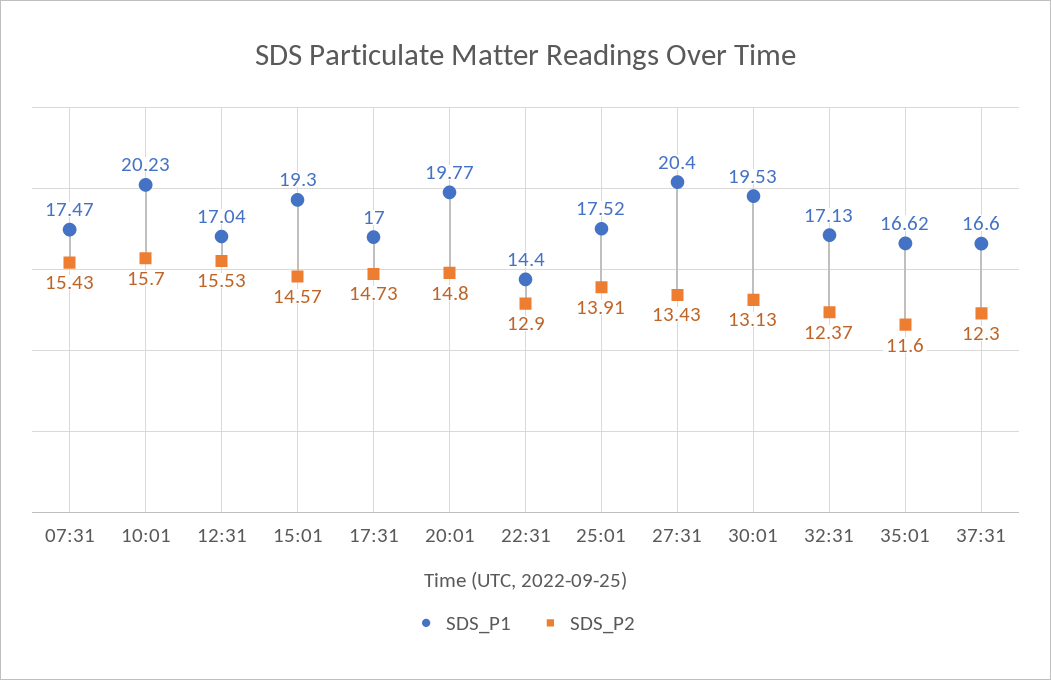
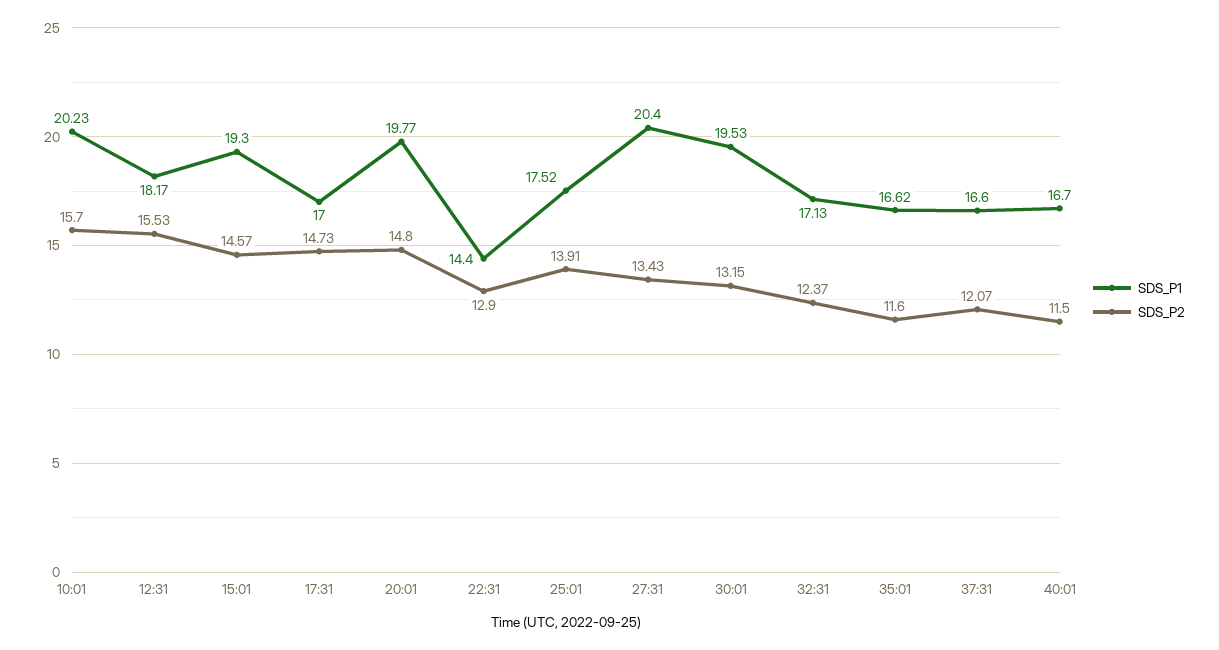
SDS_P1, 07:31: 17.47 -> none
SDS_P2, 07:31: 15.43 -> none
SDS_P1, 12:31: 17.04 -> 18.17
SDS_P2, 30:01: 13.13 -> 13.15
SDS_P2, 37:31: 12.3 -> 12.07
SDS_P1, 40:01: none -> 16.7
SDS_P2, 40:01: none -> 11.5

